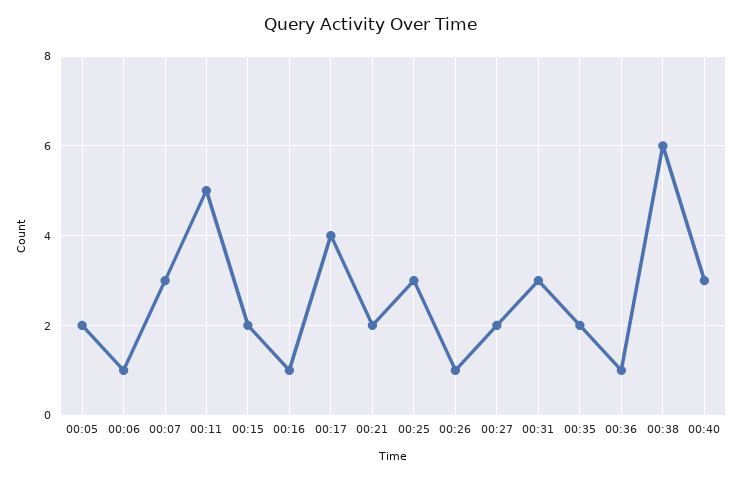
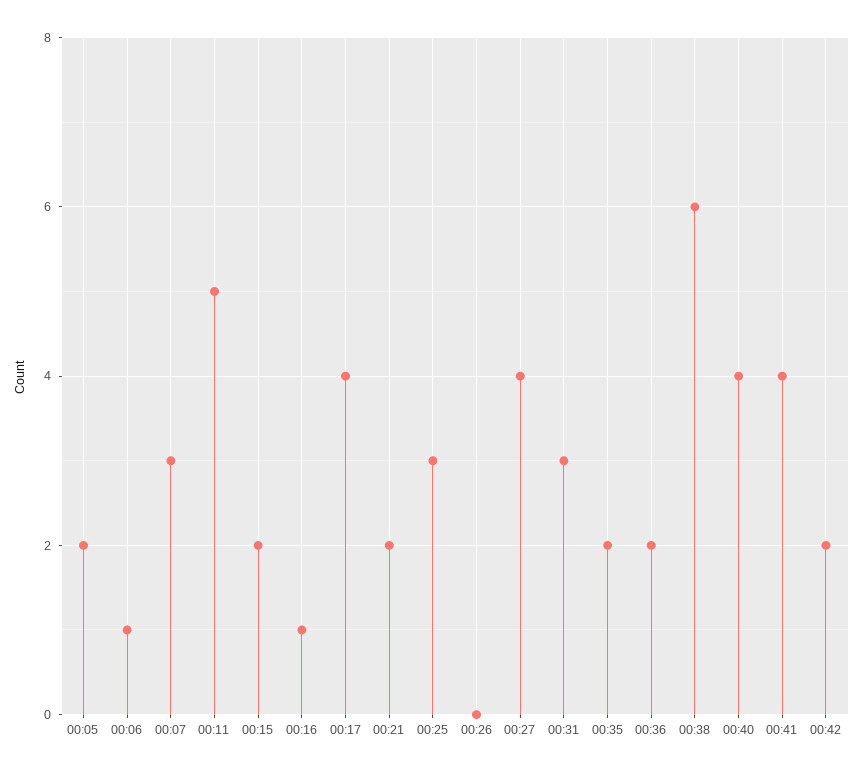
00:26: 1 -> 0
00:27: 2 -> 4
00:36: 1 -> 2
00:40: 3 -> 4
00:41: none -> 4
00:42: none -> 2

